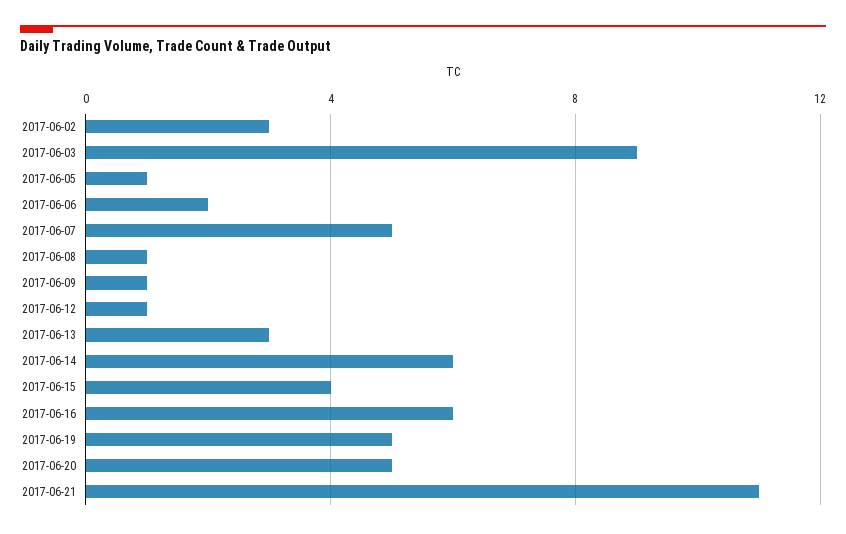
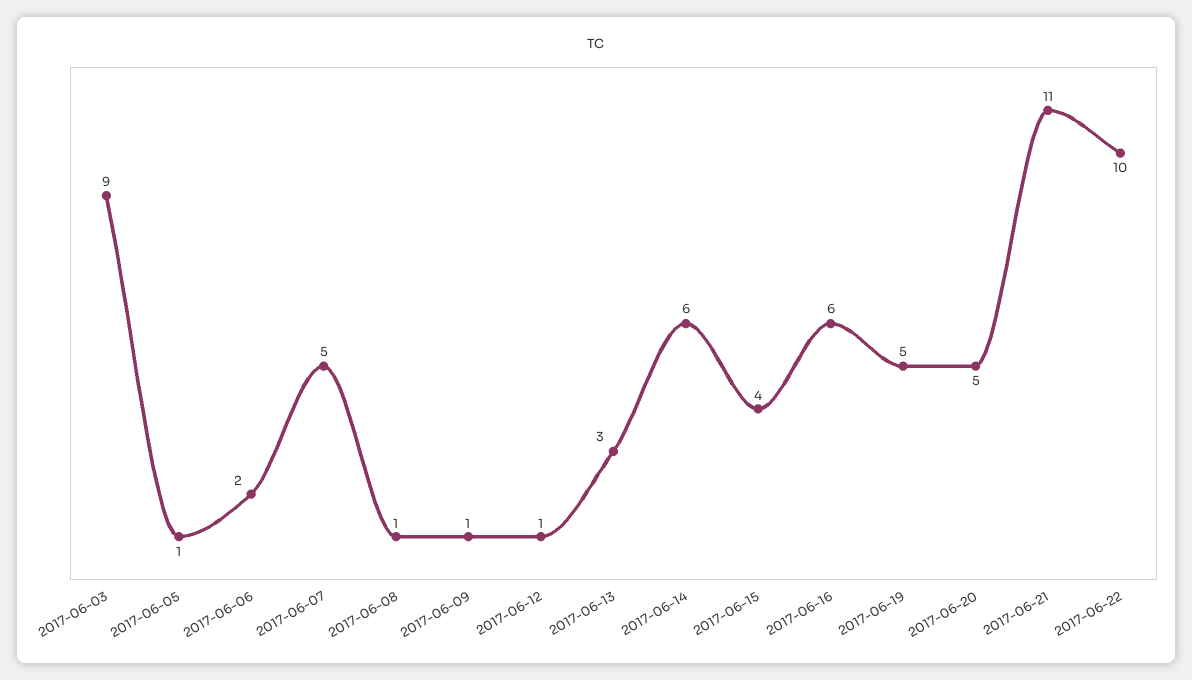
2017-06-02: 3 -> none
2017-06-22: none -> 10

